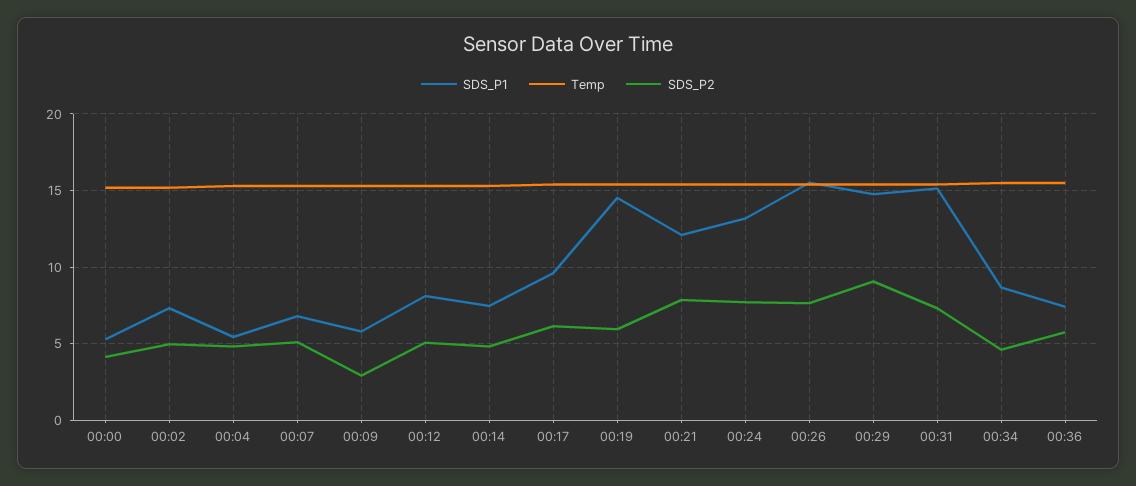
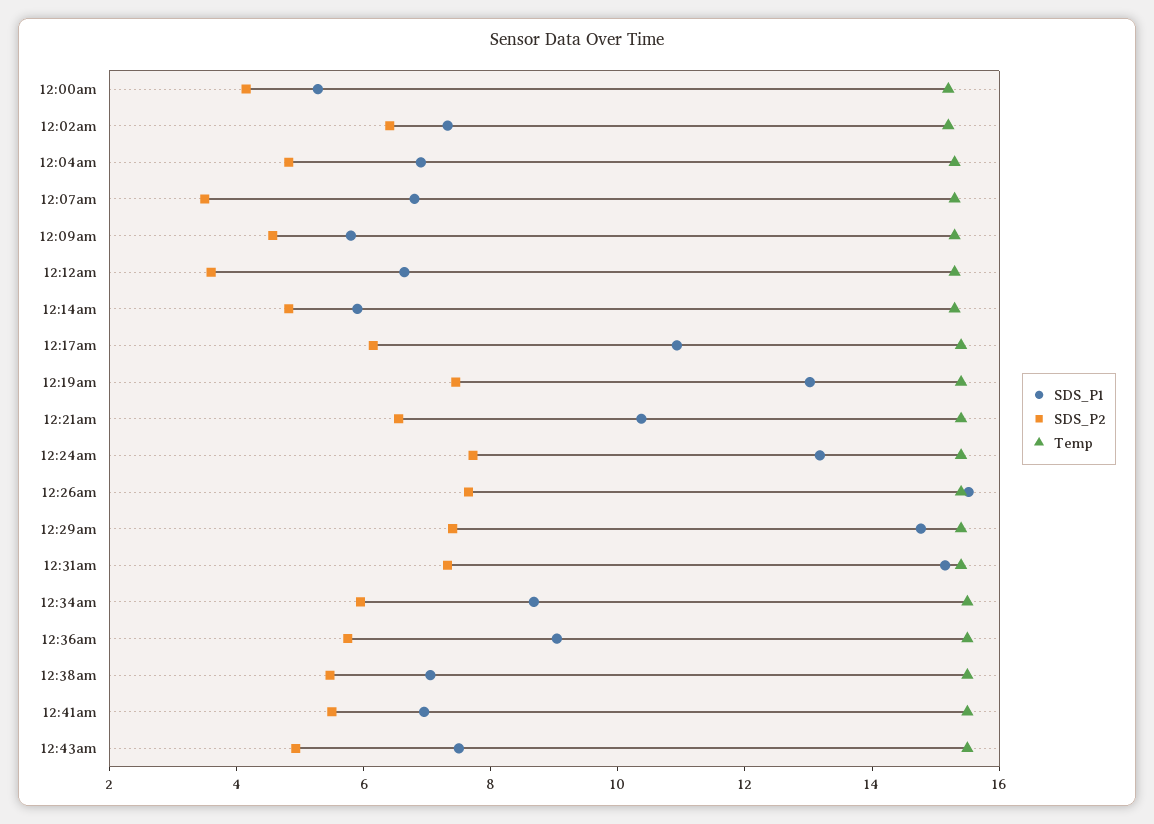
SDS_P2, 00:02: 5 -> 6.5
SDS_P1, 00:04: 5.5 -> 7
SDS_P2, 00:07: 5 -> 3.5
SDS_P2, 00:09: 3 -> 4.5
SDS_P1, 00:12: 8 -> 6.5
SDS_P2, 00:12: 5 -> 3.5
SDS_P1, 00:14: 7.5 -> 6
SDS_P1, 00:17: 9.5 -> 11
SDS_P1, 00:19: 14.5 -> 13
SDS_P2, 00:19: 6 -> 7.5
SDS_P1, 00:21: 12 -> 10.5
SDS_P2, 00:21: 8 -> 6.5
SDS_P2, 00:29: 9 -> 7.5
SDS_P2, 00:34: 4.5 -> 6
SDS_P1, 00:36: 7.5 -> 9
SDS_P1, 12:38am: none -> 7
SDS_P2, 12:38am: none -> 5.5
Temp, 12:38am: none -> 15.5
SDS_P1, 12:41am: none -> 7
SDS_P2, 12:41am: none -> 5.5
Temp, 12:41am: none -> 15.5
SDS_P1, 12:43am: none -> 7.5
SDS_P2, 12:43am: none -> 5
Temp, 12:43am: none -> 15.5

